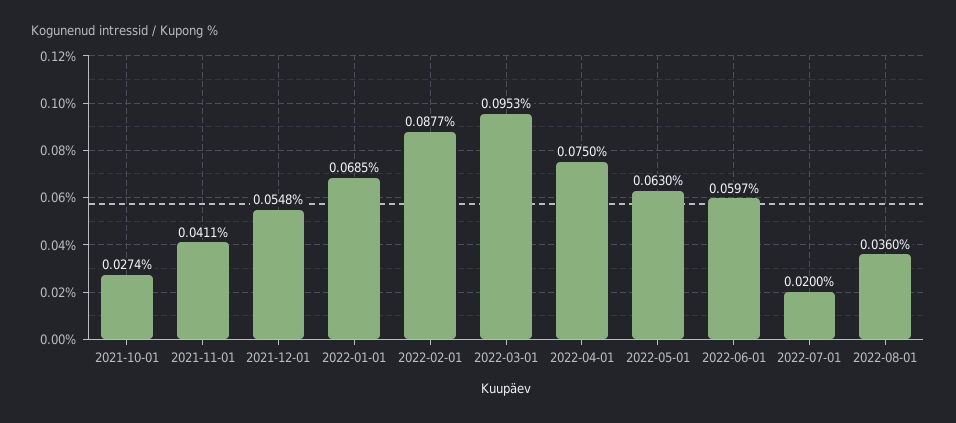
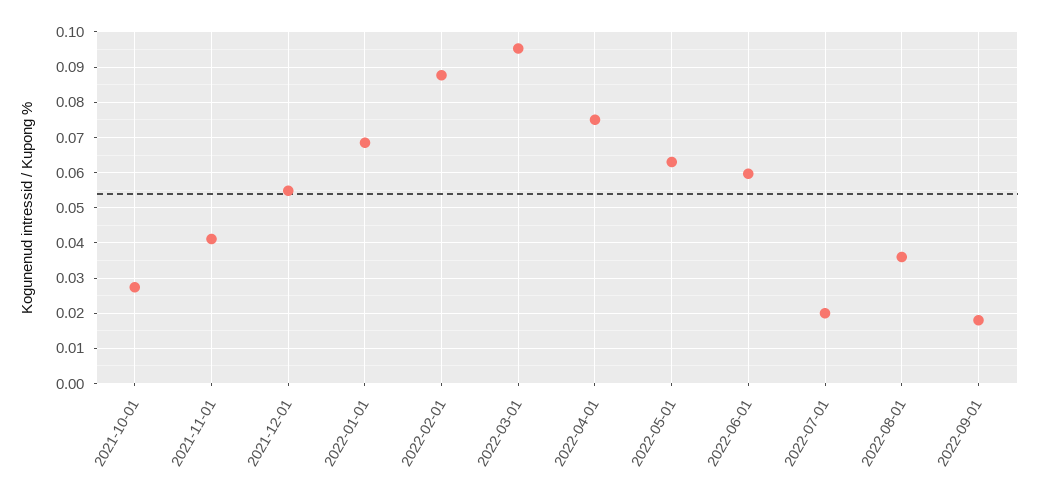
2022-09-01: none -> 0.018

